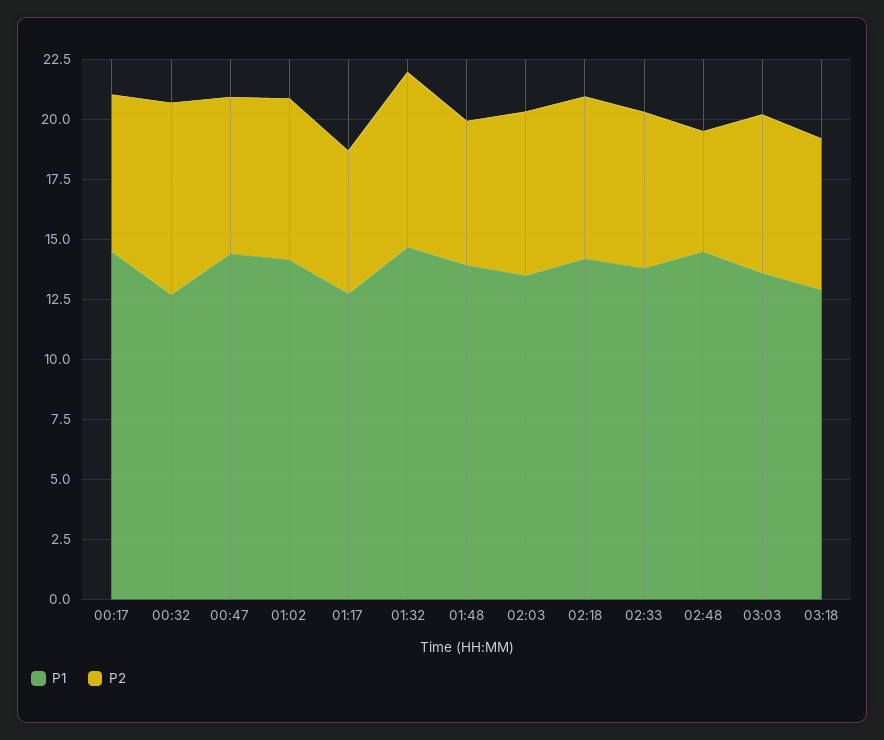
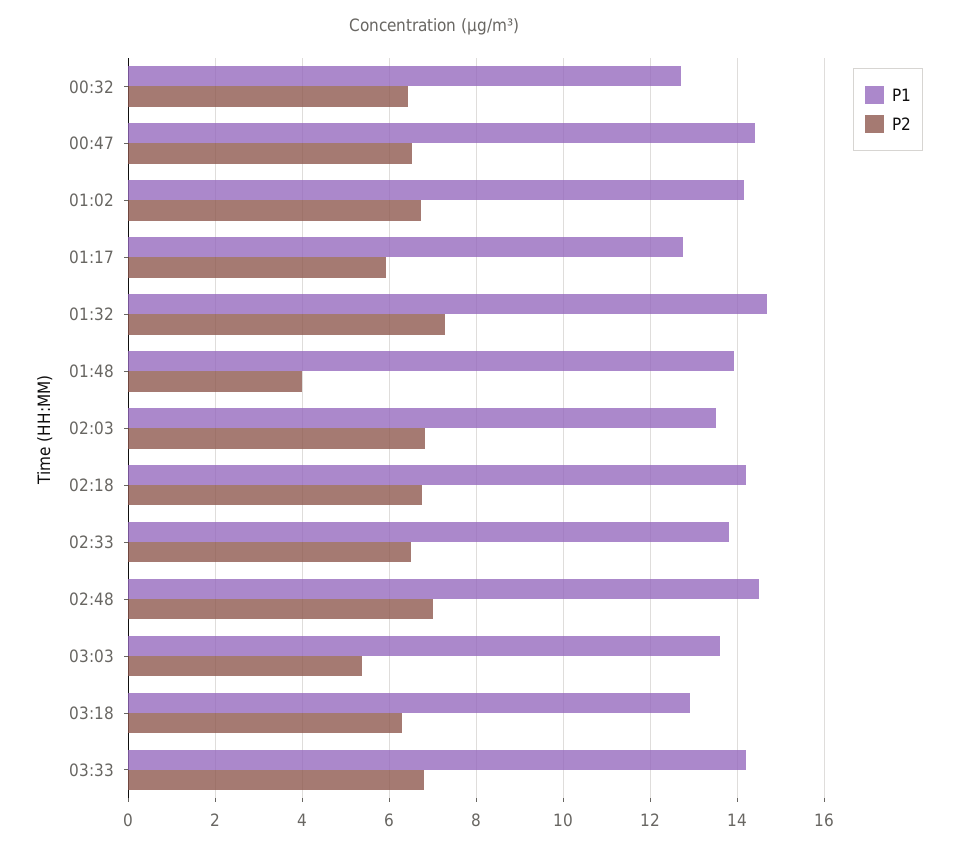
P1, 00:17: 14.5 -> none
P2, 00:17: 6.5 -> none
P2, 00:32: 8 -> 6.4
P2, 01:48: 6 -> 4
P2, 02:48: 5 -> 7
P2, 03:03: 6.5 -> 5.4
P1, 03:33: none -> 14.2
P2, 03:33: none -> 6.8

